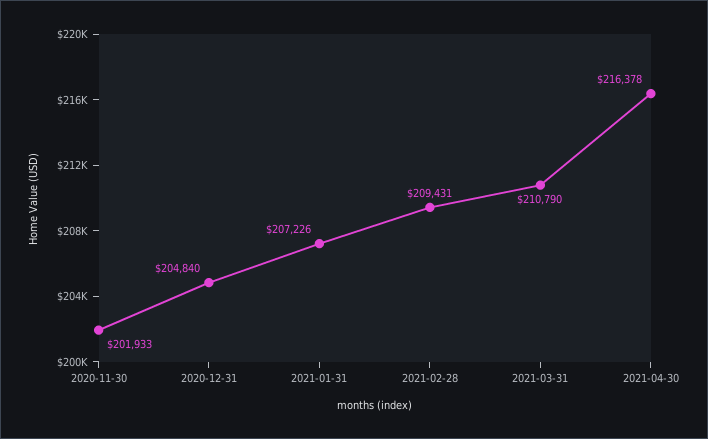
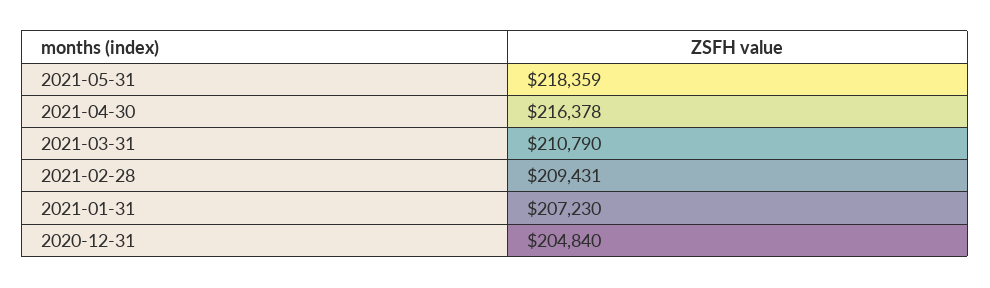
2020-11-30: 201933 -> none
2021-01-31: 207226 -> 207230
2021-05-31: none -> 218359

